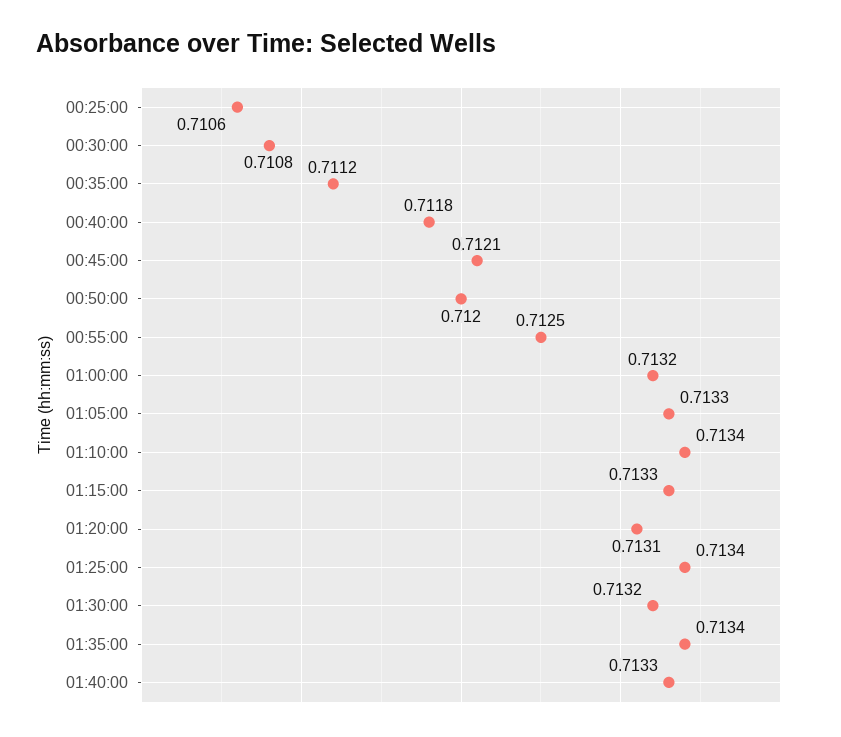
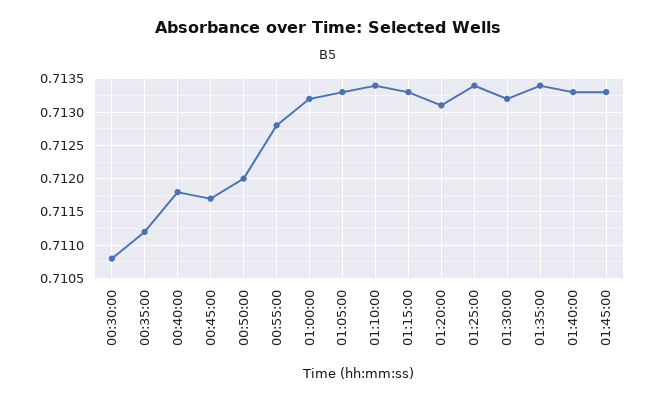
00:25:00: 0.7106 -> none
00:45:00: 0.7121 -> 0.7117
00:55:00: 0.7125 -> 0.7128
01:45:00: none -> 0.7133

